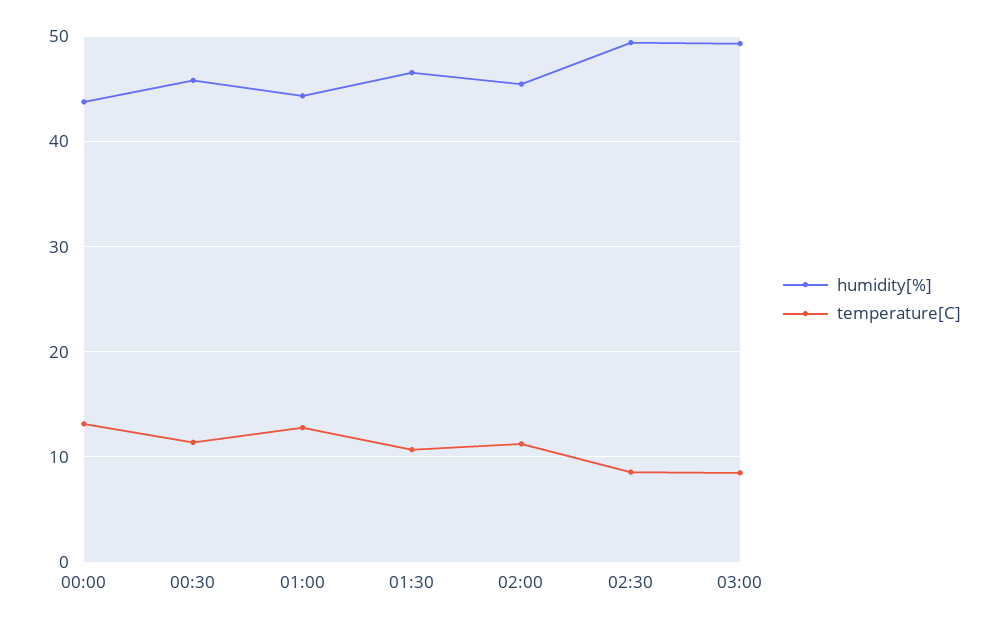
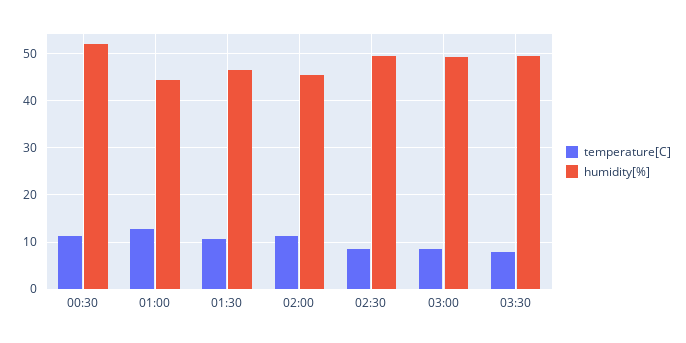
humidity[%], 00:00: 44 -> none
temperature[C], 00:00: 13 -> none
humidity[%], 00:30: 46 -> 52
temperature[C], 03:30: none -> 8
humidity[%], 03:30: none -> 50

